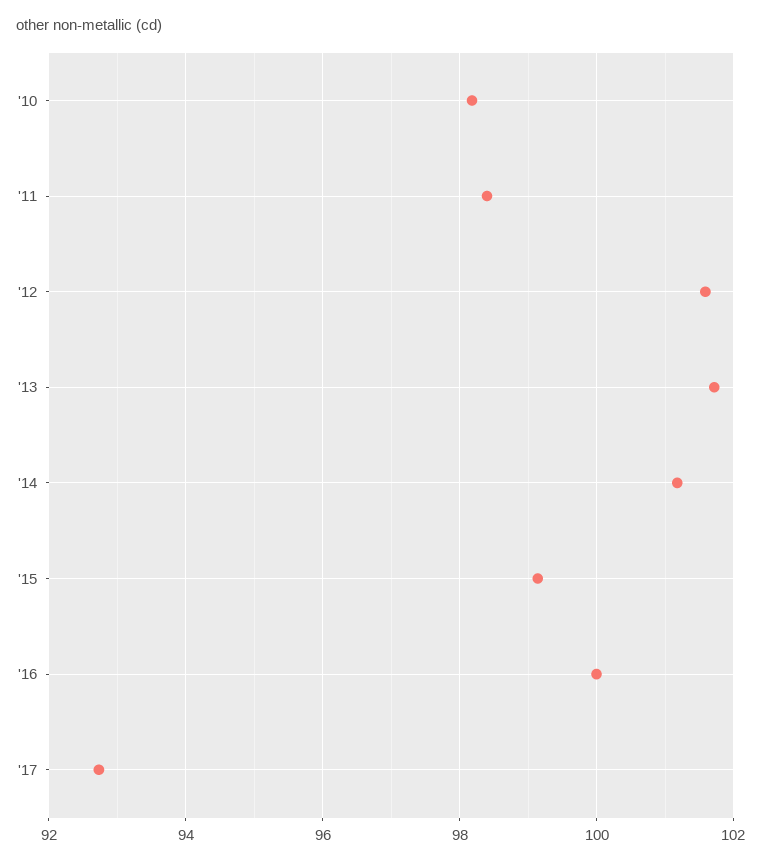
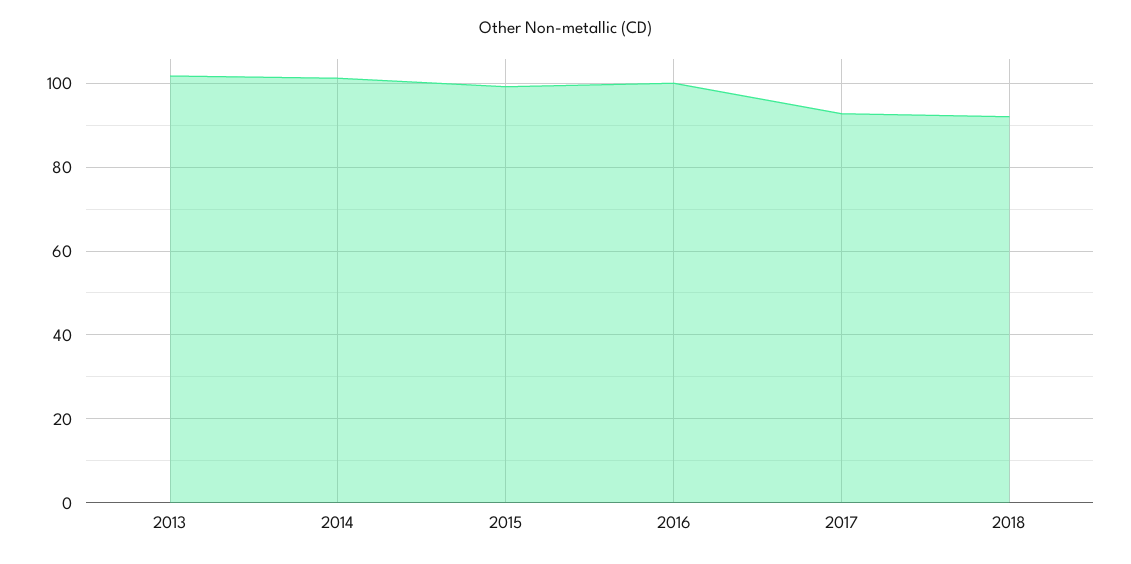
'10: 98.2 -> none
'11: 98.4 -> none
'12: 101.6 -> none
2018: none -> 92

